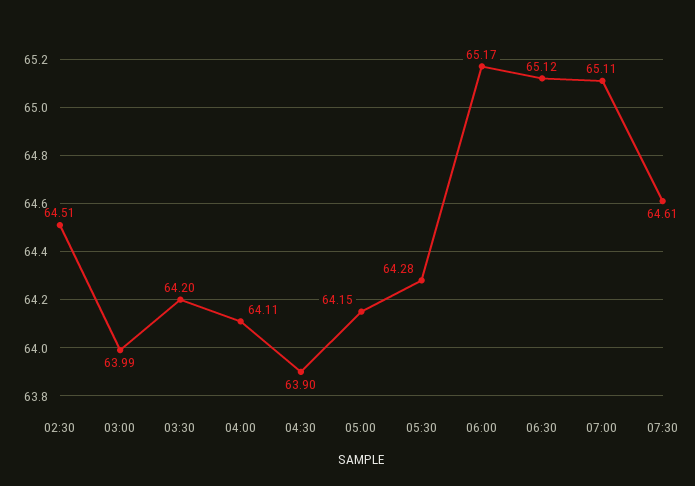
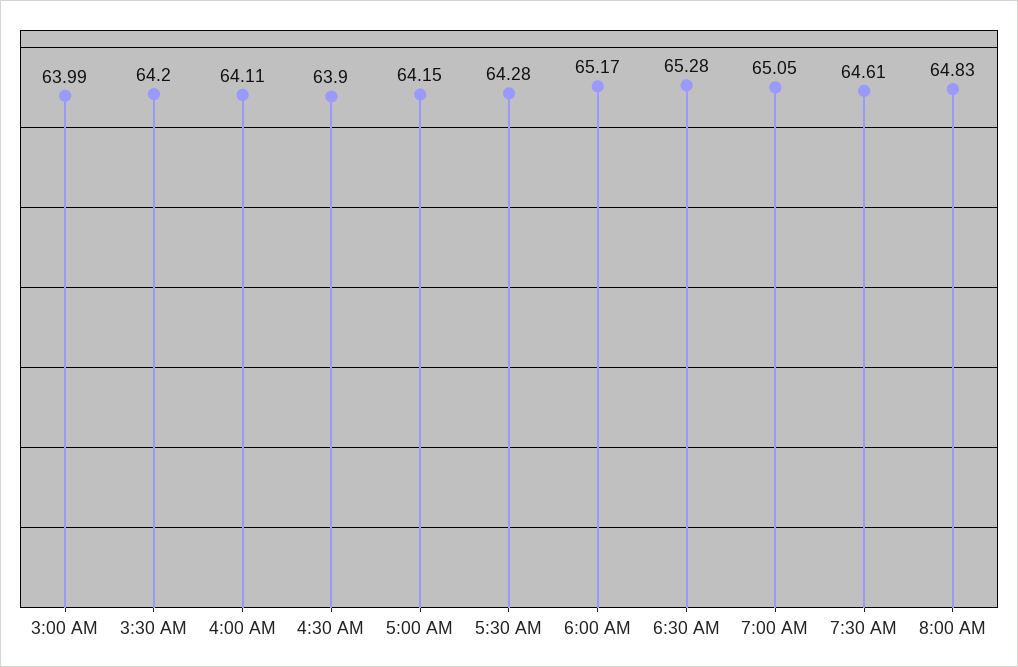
02:30: 64.51 -> none
06:30: 65.12 -> 65.28
07:00: 65.11 -> 65.05
8:00 AM: none -> 64.83

